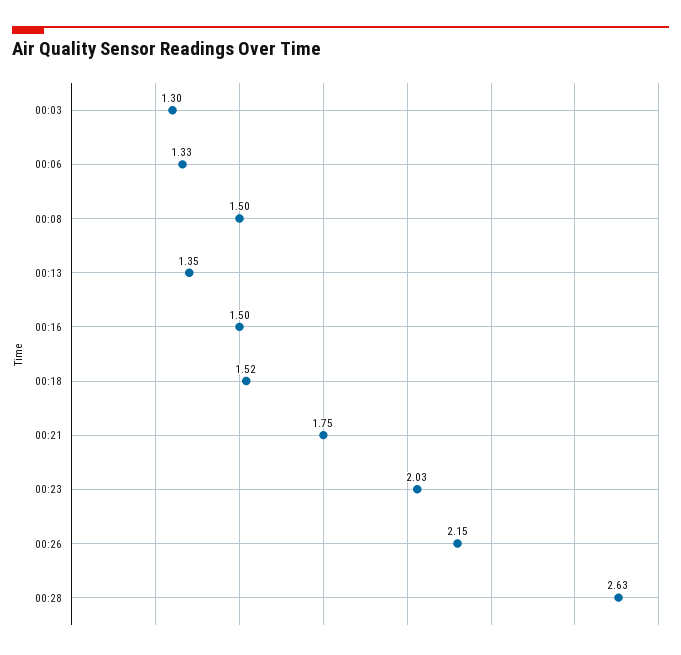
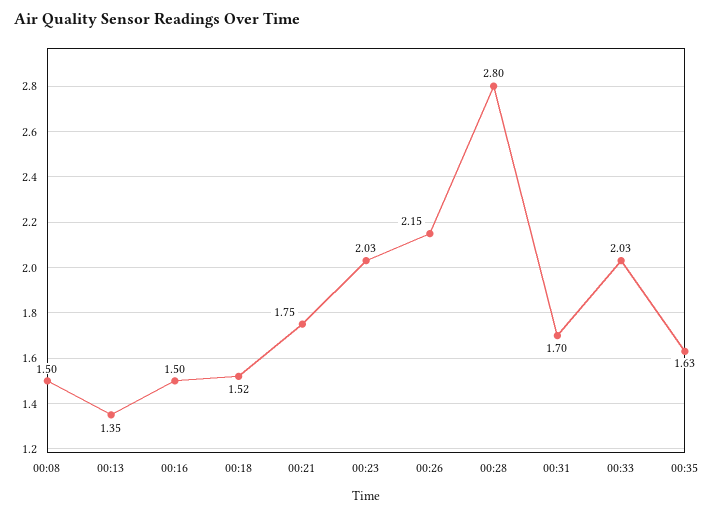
00:03: 1.3 -> none
00:06: 1.33 -> none
00:28: 2.63 -> 2.8
00:31: none -> 1.7
00:33: none -> 2.03
00:35: none -> 1.63

